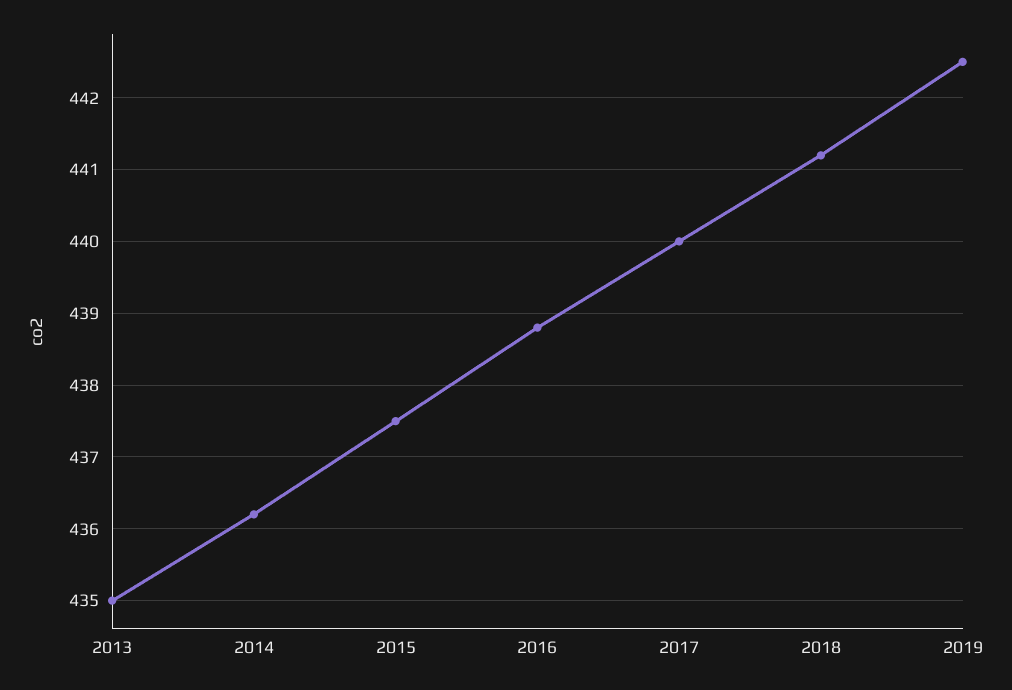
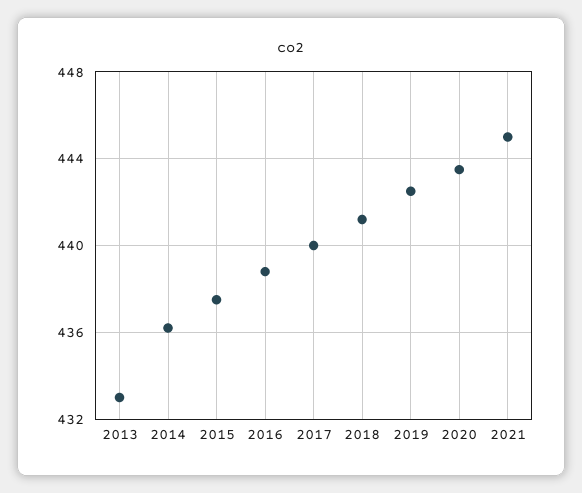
2013: 435 -> 433
2020: none -> 443.5
2021: none -> 445

